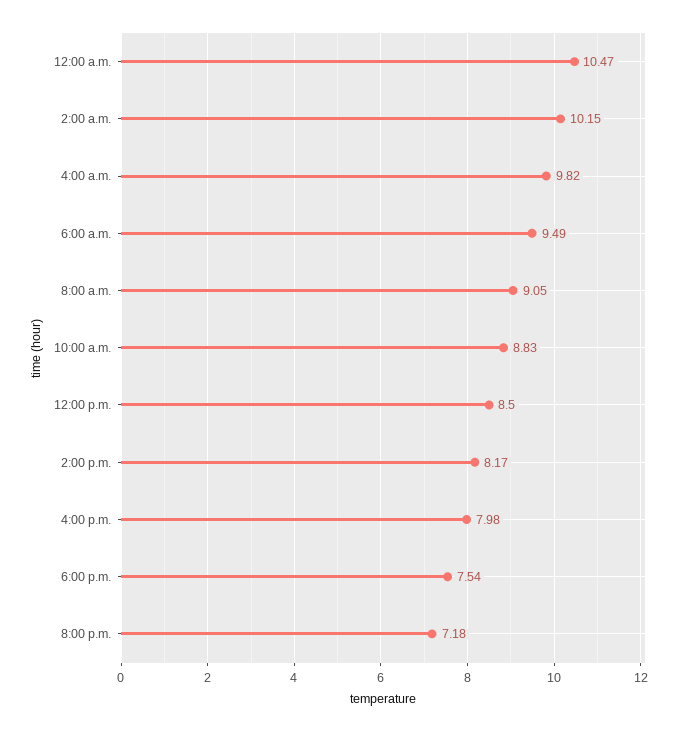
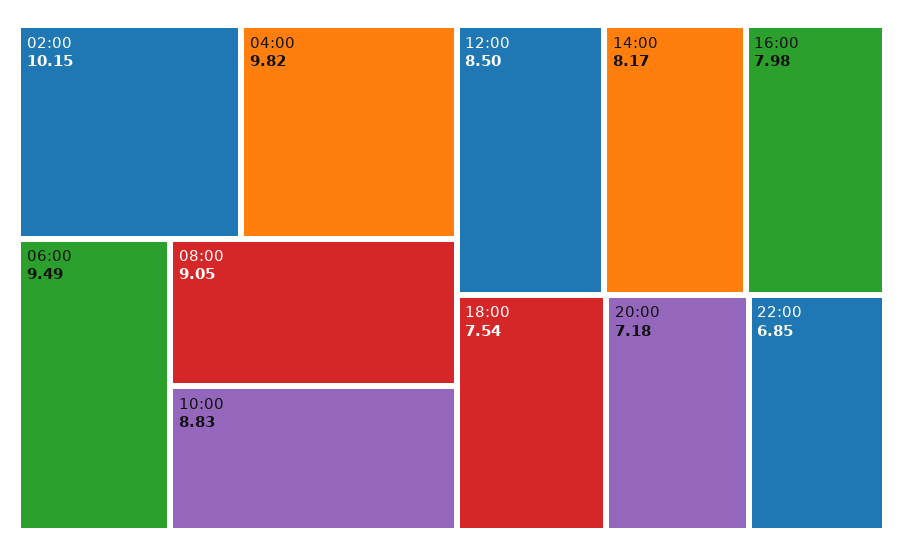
12:00 a.m.: 10.47 -> none
22:00: none -> 6.85

